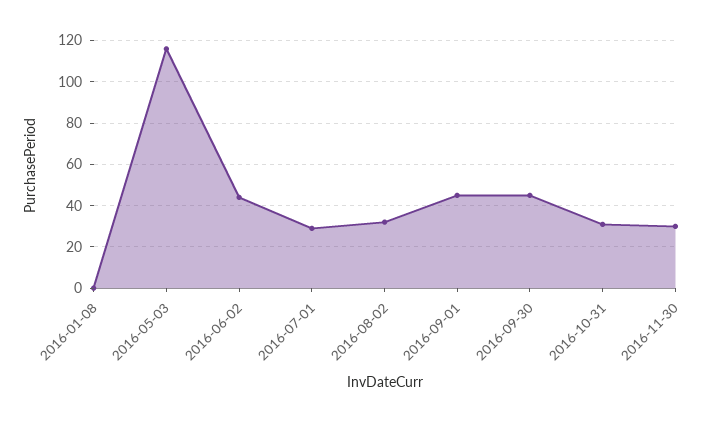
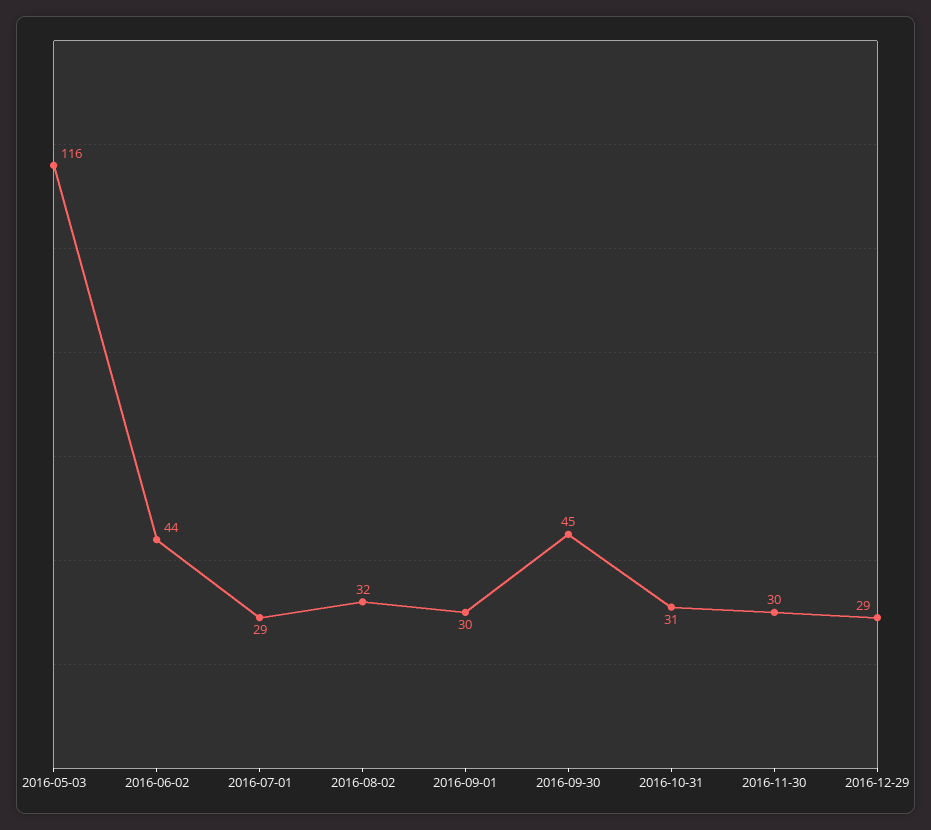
2016-01-08: 0 -> none
2016-09-01: 45 -> 30
2016-12-29: none -> 29

